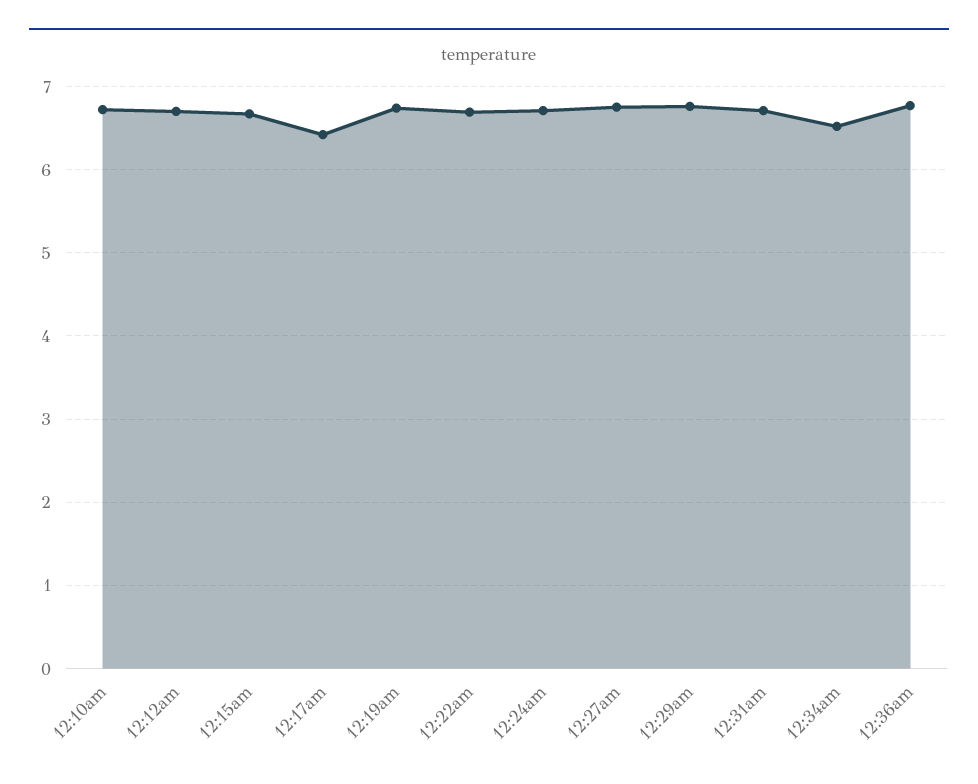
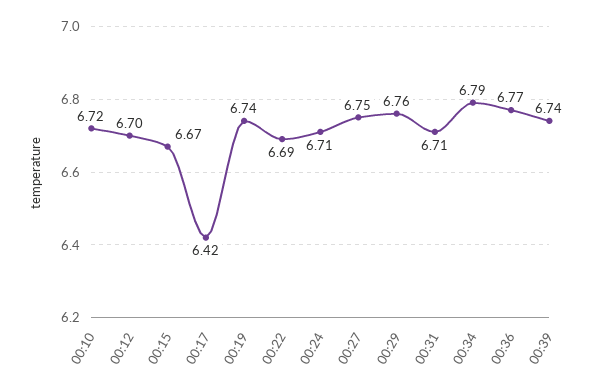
12:34am: 6.5 -> 6.79
00:39: none -> 6.74

